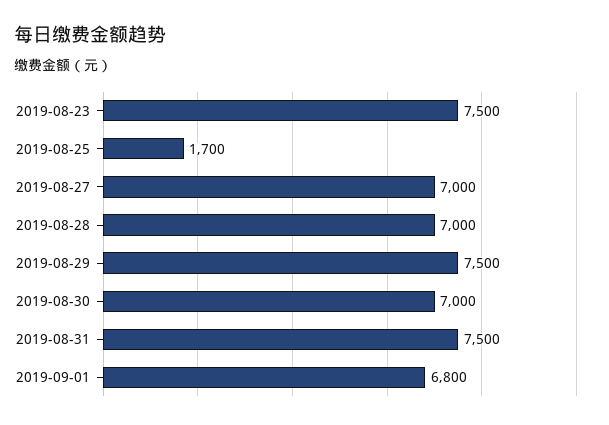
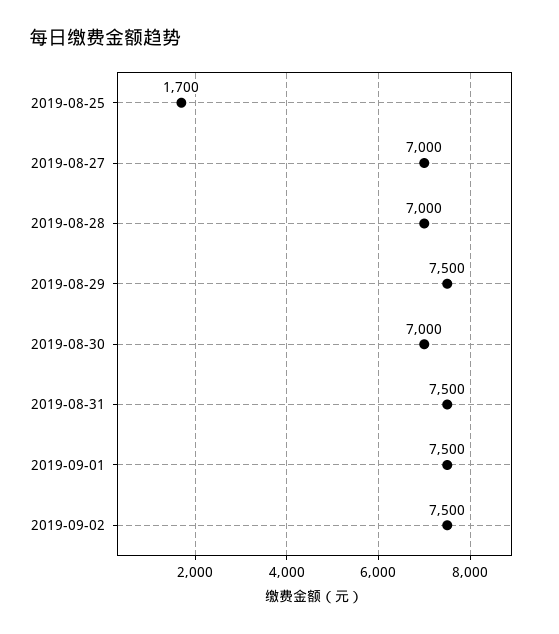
2019-08-23: 7500 -> none
2019-09-01: 6800 -> 7500
2019-09-02: none -> 7500

